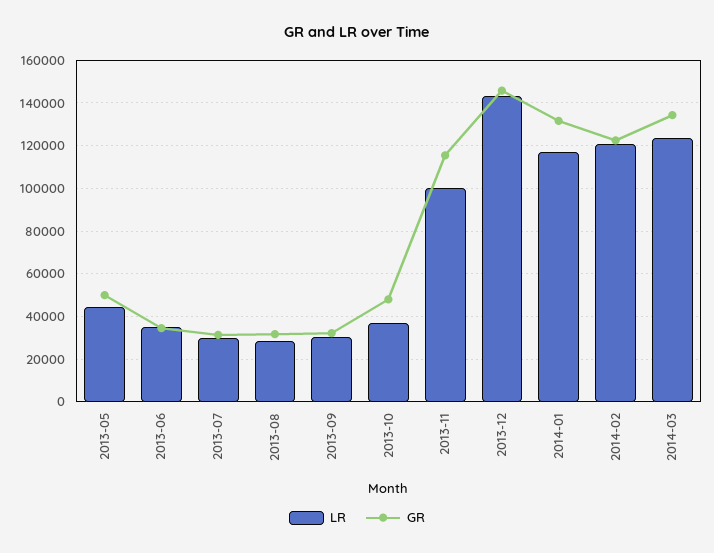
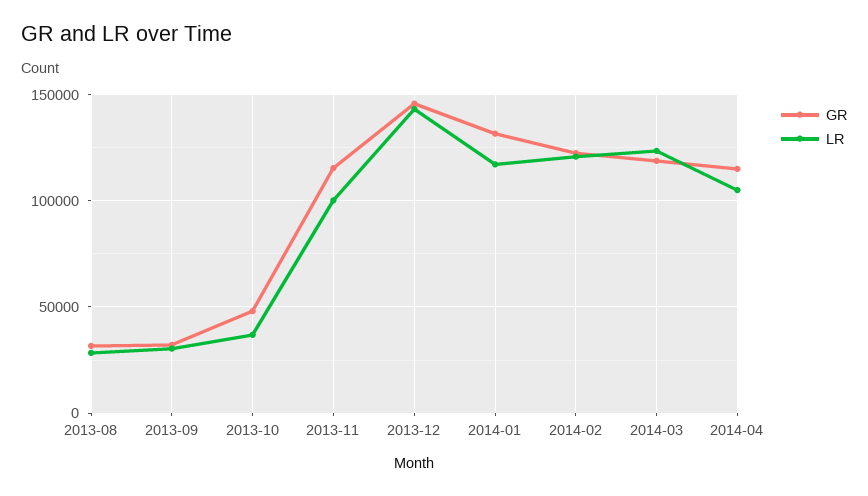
LR, 2013-05: 45000 -> none
GR, 2013-05: 50000 -> none
LR, 2013-06: 35000 -> none
GR, 2013-06: 35000 -> none
LR, 2013-07: 30000 -> none
GR, 2013-07: 30000 -> none
GR, 2014-03: 135000 -> 120000
GR, 2014-04: none -> 115000
LR, 2014-04: none -> 105000

